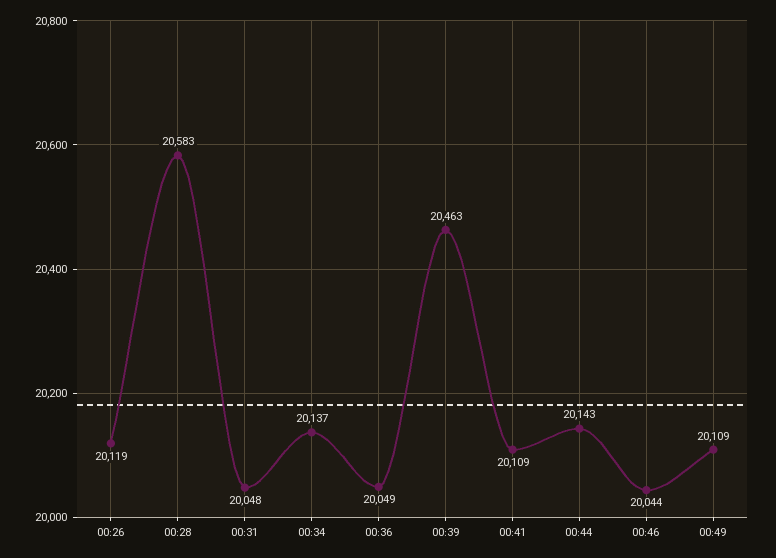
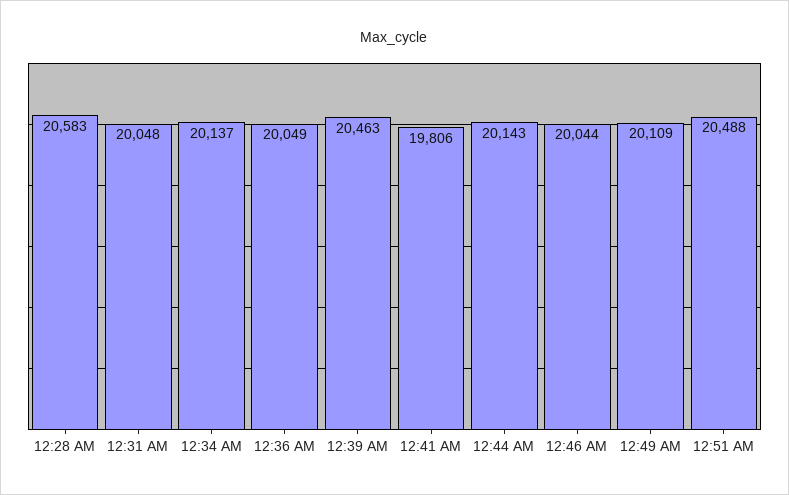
00:26: 20119 -> none
00:41: 20109 -> 19806
12:51 AM: none -> 20488

